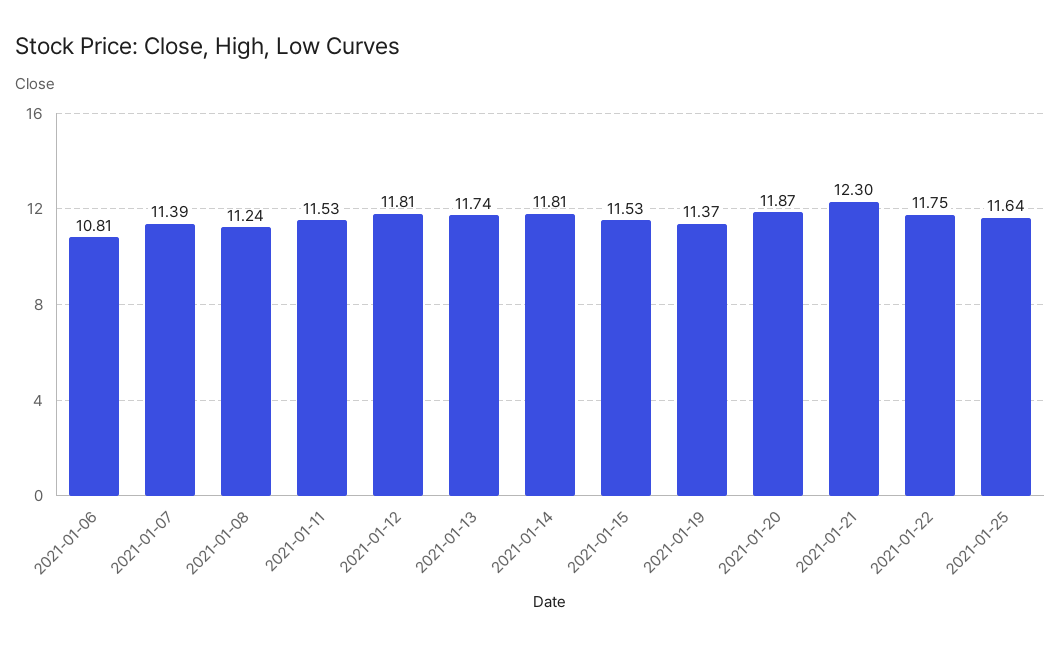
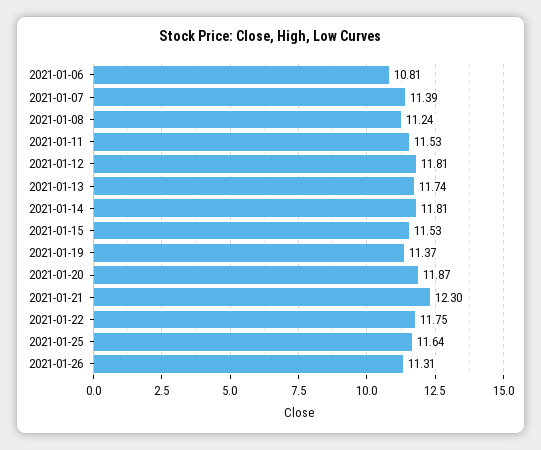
2021-01-26: none -> 11.31

